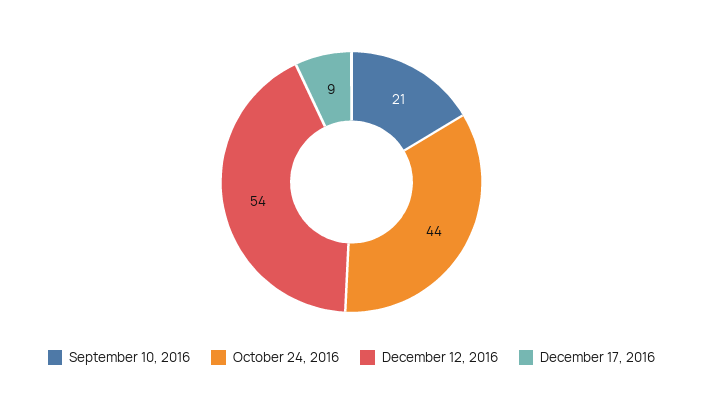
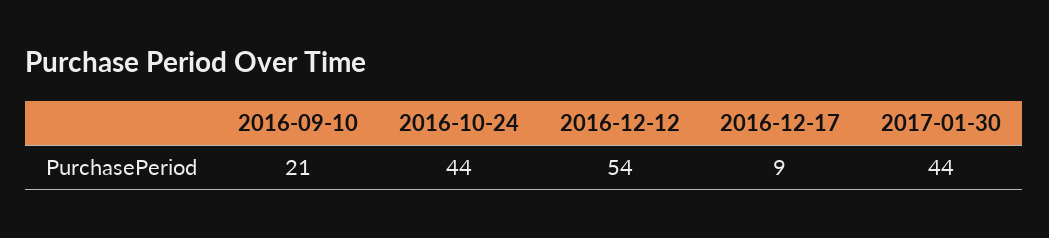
2017-01-30: none -> 44

